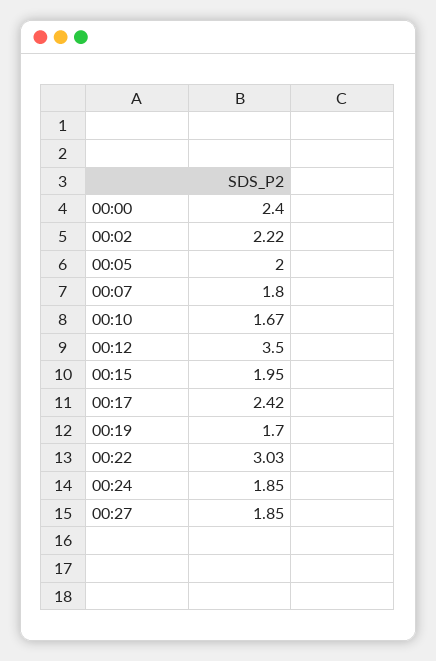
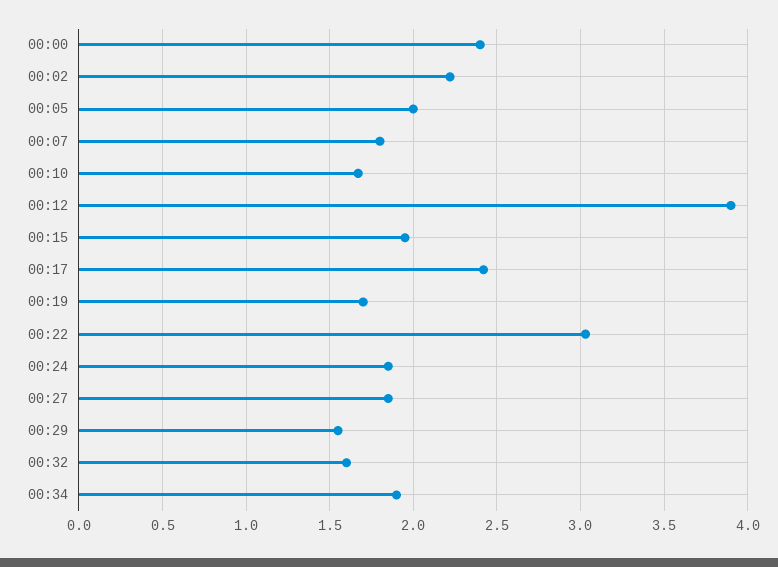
00:12: 3.5 -> 3.9
00:29: none -> 1.55
00:32: none -> 1.6
00:34: none -> 1.9

